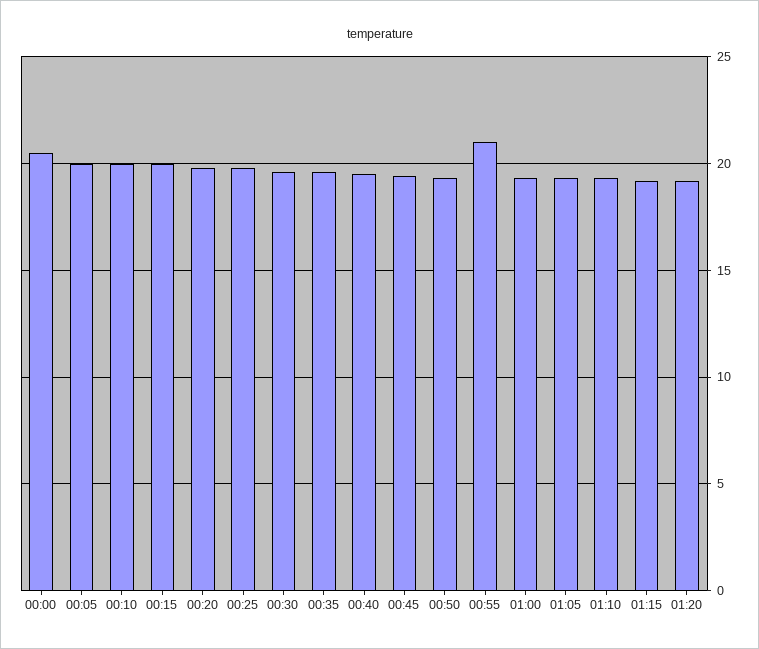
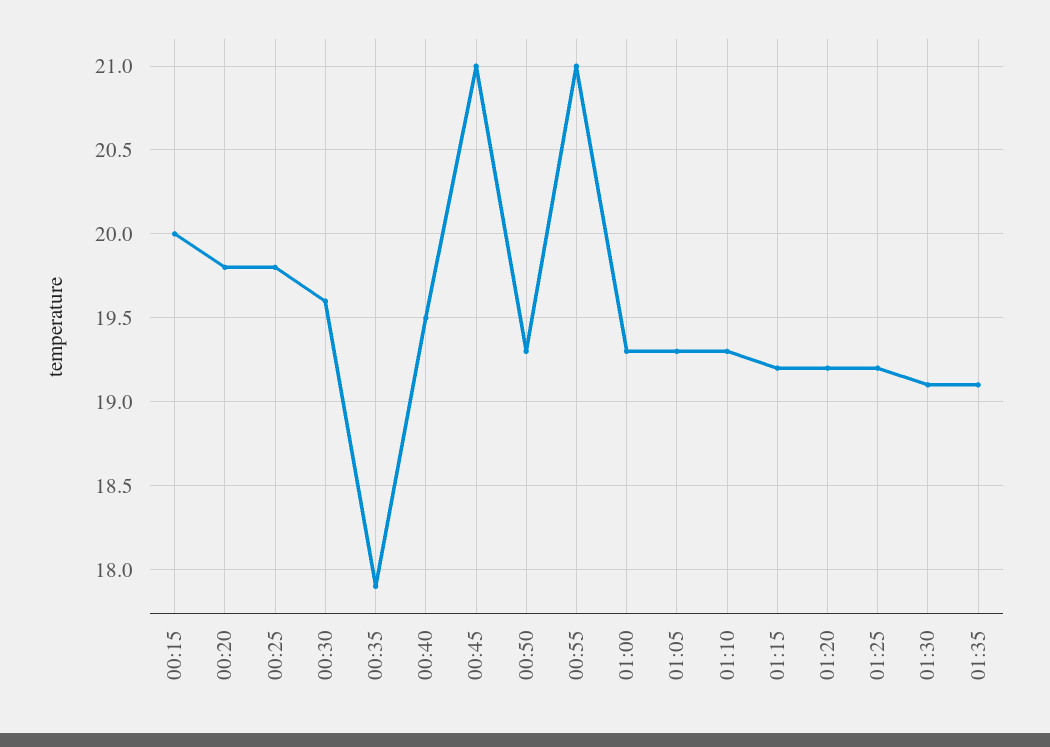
00:00: 20.5 -> none
00:05: 20 -> none
00:10: 20 -> none
00:35: 19.5 -> 17.9
00:45: 19.5 -> 21
01:25: none -> 19.2
01:30: none -> 19.1
01:35: none -> 19.1

